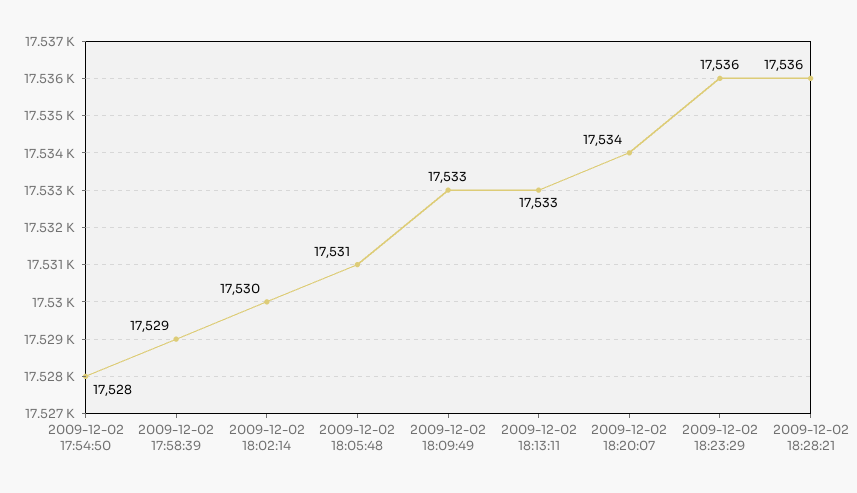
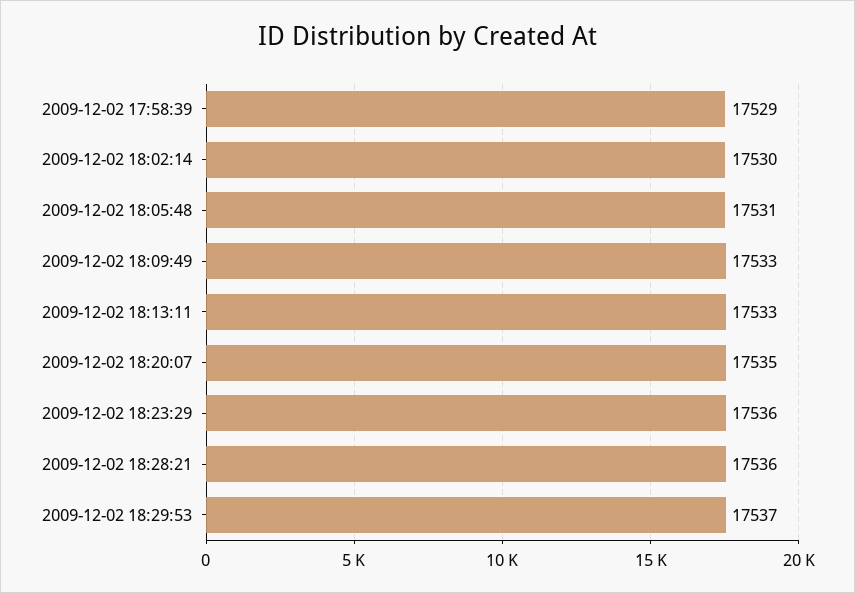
2009-12-02 17:54:50: 17528 -> none
2009-12-02 18:20:07: 17534 -> 17535
2009-12-02 18:29:53: none -> 17537

